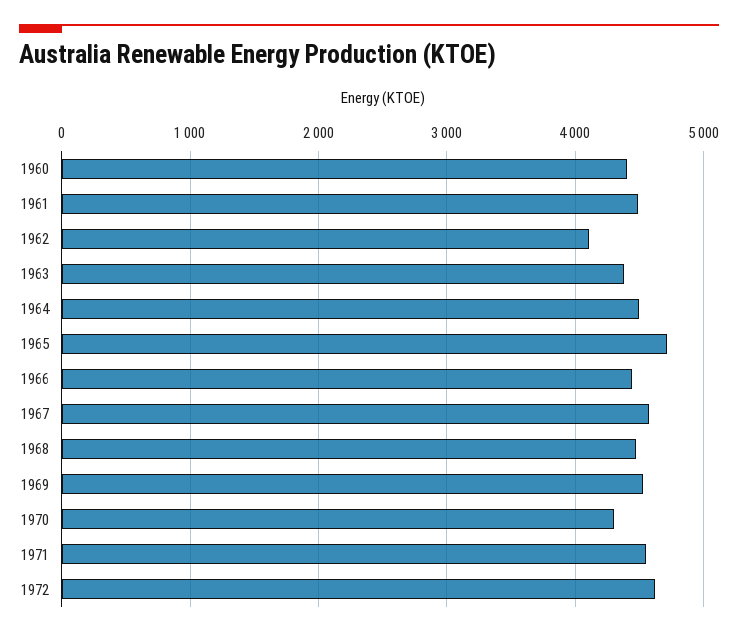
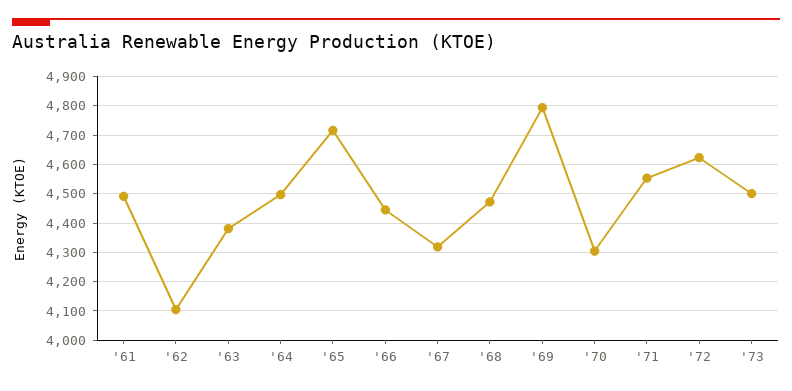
1960: 4400 -> none
1967: 4600 -> 4325
1969: 4500 -> 4800
'73: none -> 4500

